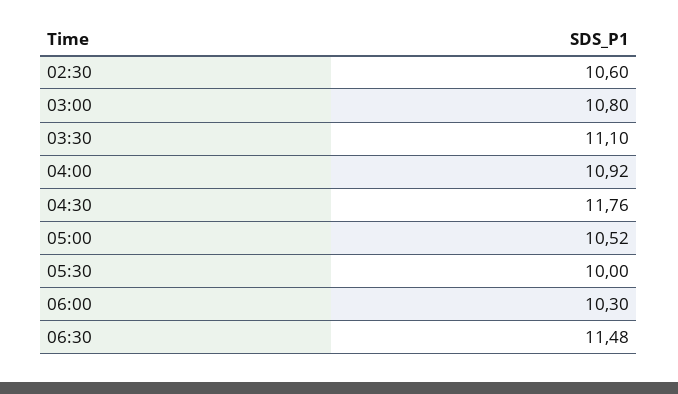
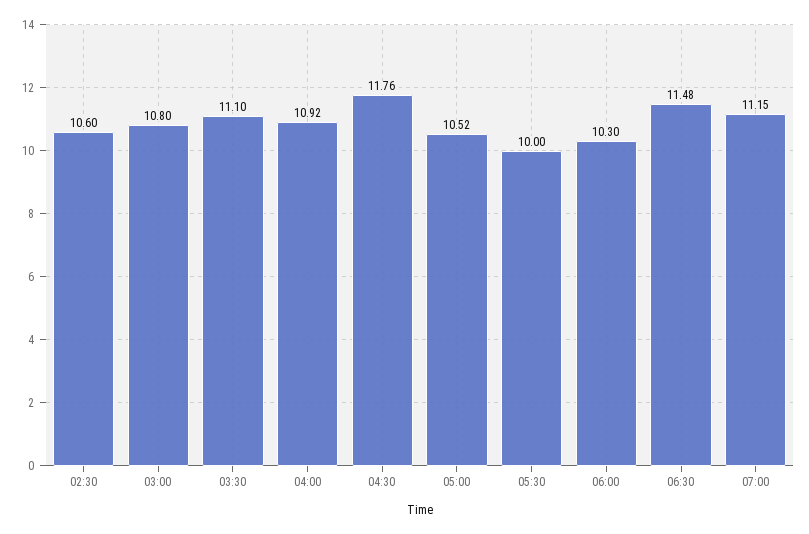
07:00: none -> 11.15

